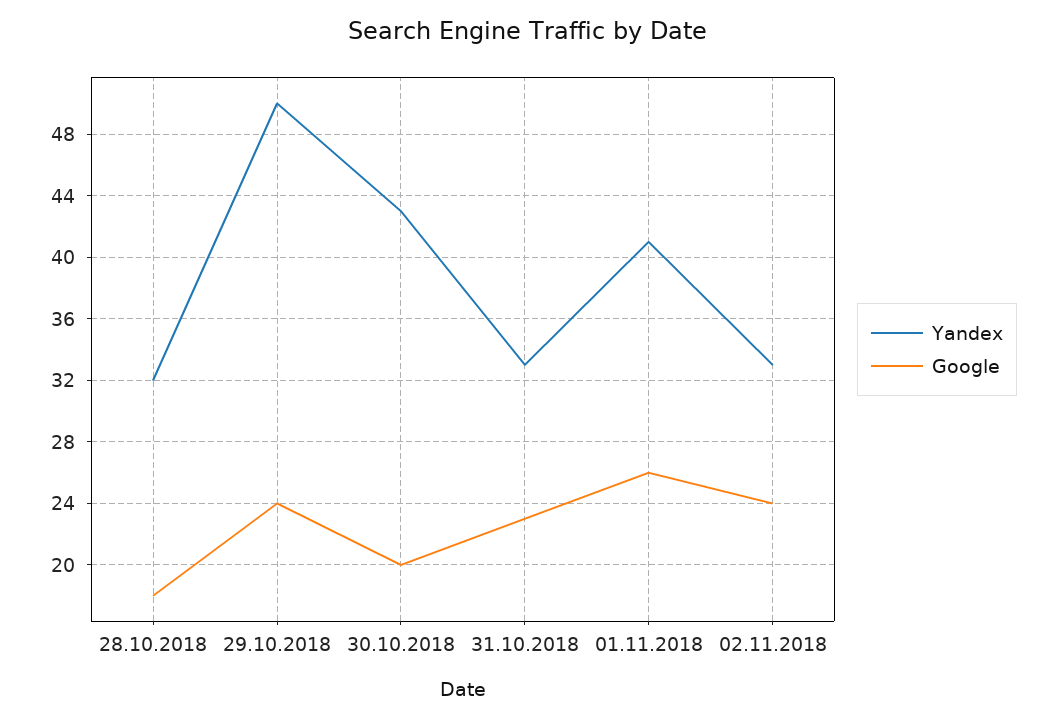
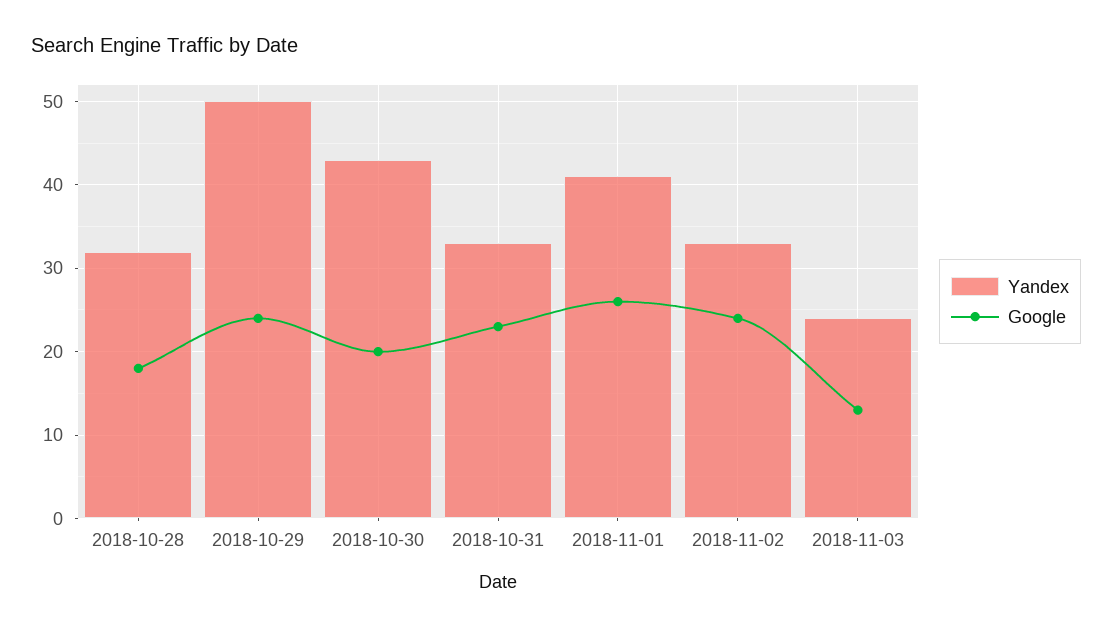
Yandex, 2018-11-03: none -> 24
Google, 2018-11-03: none -> 13

